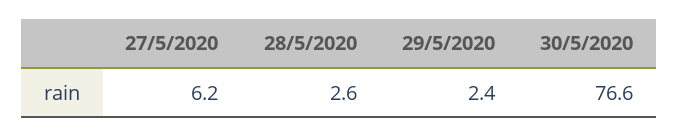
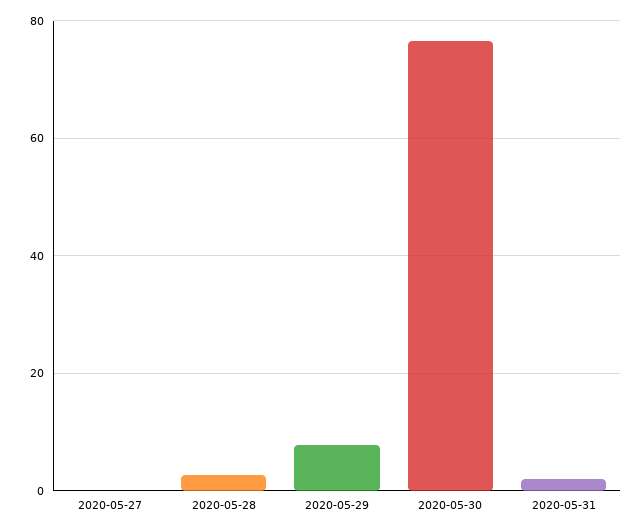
27/5/2020: 6.2 -> 0
29/5/2020: 2.4 -> 8
2020-05-31: none -> 2

